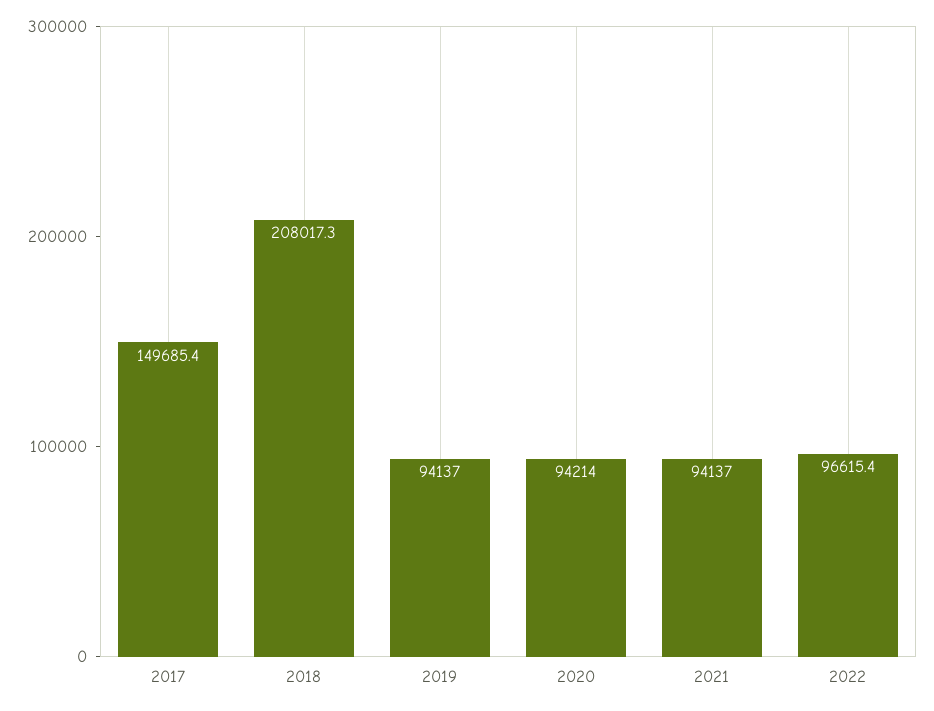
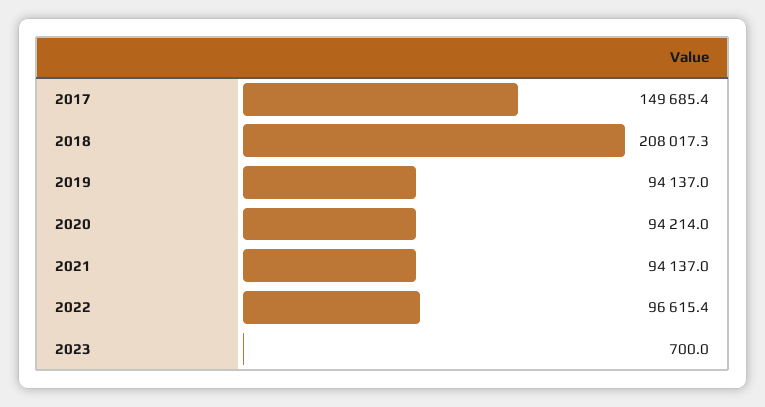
2023: none -> 700

